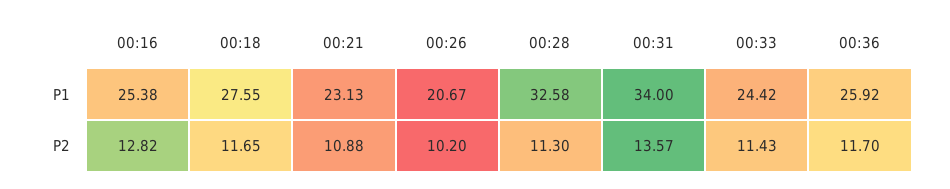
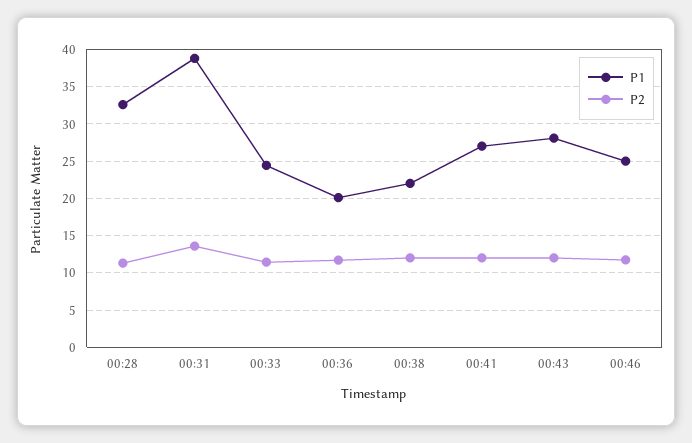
P1, 00:16: 25.38 -> none
P1, 00:18: 27.55 -> none
P1, 00:21: 23.13 -> none
P1, 00:26: 20.67 -> none
P1, 00:31: 34 -> 39
P1, 00:36: 25.92 -> 20
P2, 00:16: 12.82 -> none
P2, 00:18: 11.65 -> none
P2, 00:21: 10.88 -> none
P2, 00:26: 10.2 -> none
P1, 00:38: none -> 22
P2, 00:38: none -> 12
P1, 00:41: none -> 27
P2, 00:41: none -> 12
P1, 00:43: none -> 28
P2, 00:43: none -> 12
P1, 00:46: none -> 25
P2, 00:46: none -> 12

